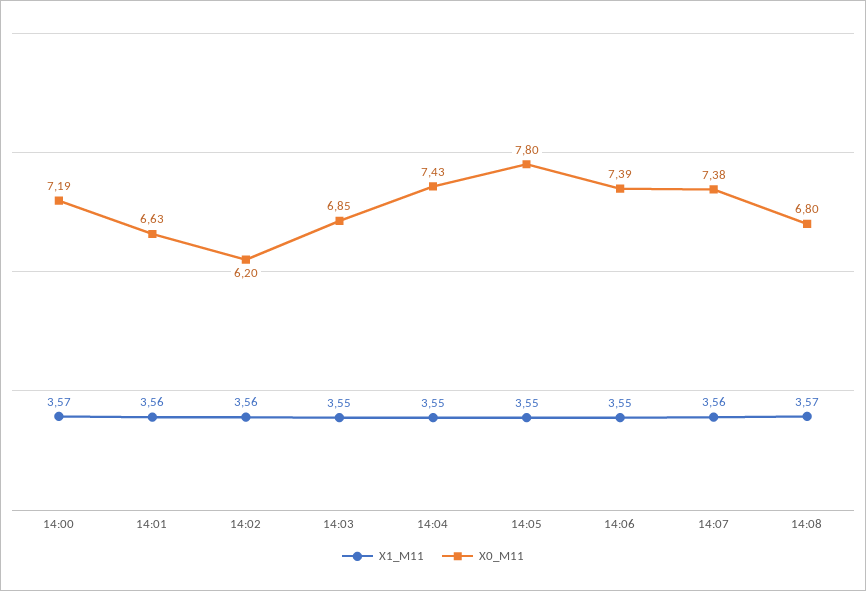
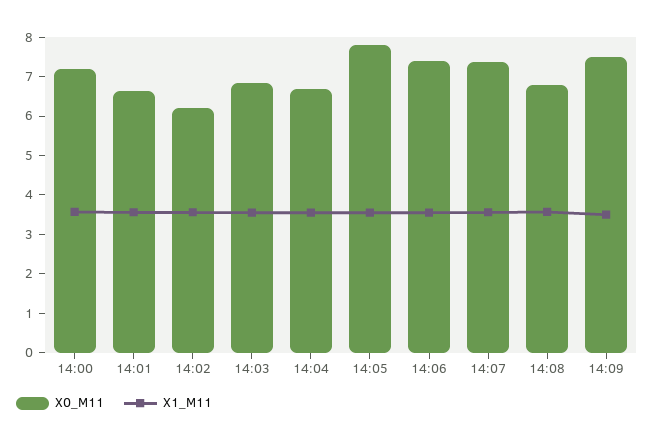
X0_M11, 14:04: 7.43 -> 6.75
X0_M11, 14:09: none -> 7.5
X1_M11, 14:09: none -> 3.5

